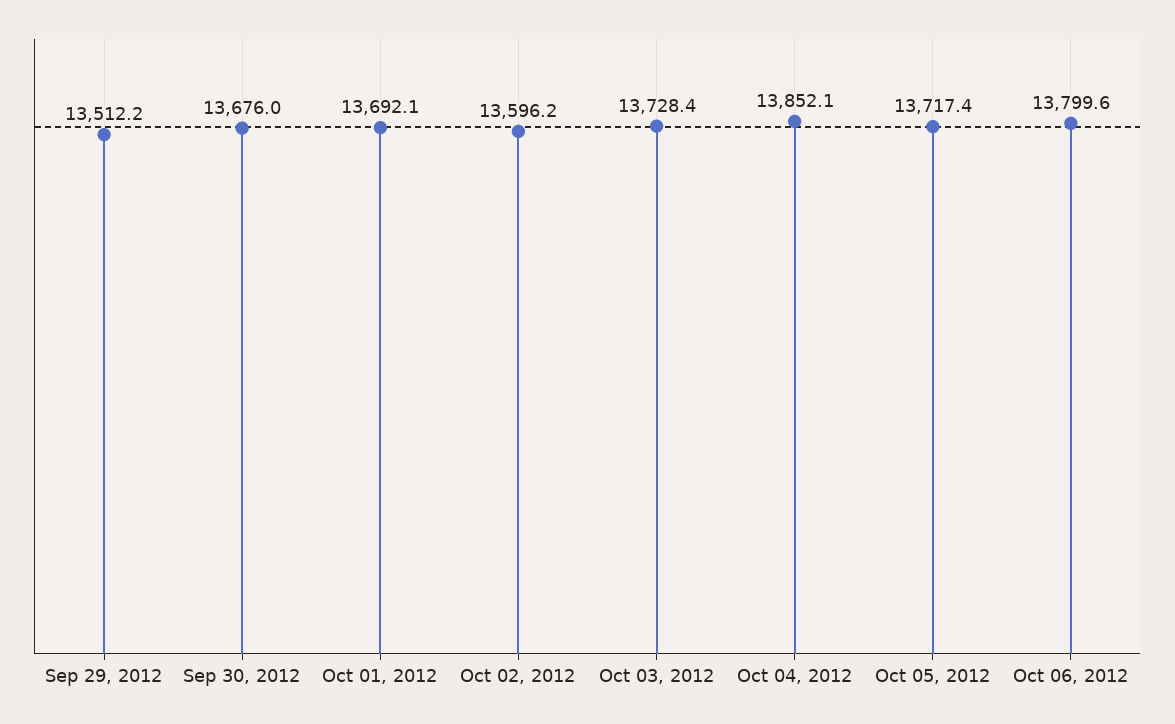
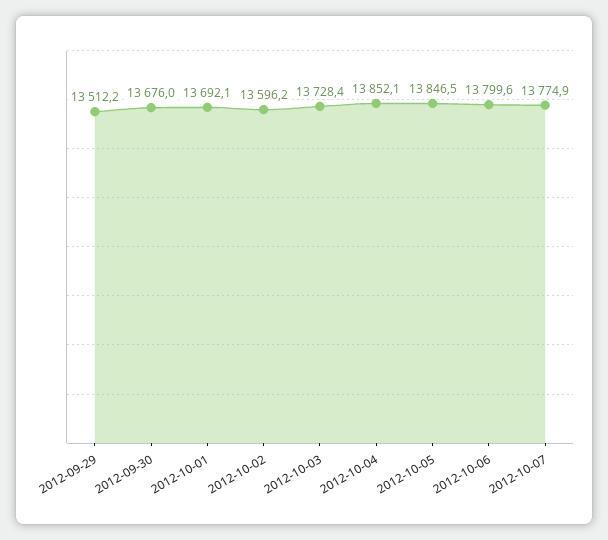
Oct 05, 2012: 13717.4 -> 13846.5
2012-10-07: none -> 13774.9

